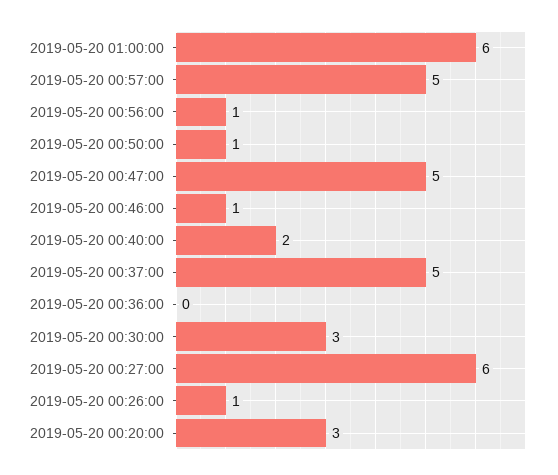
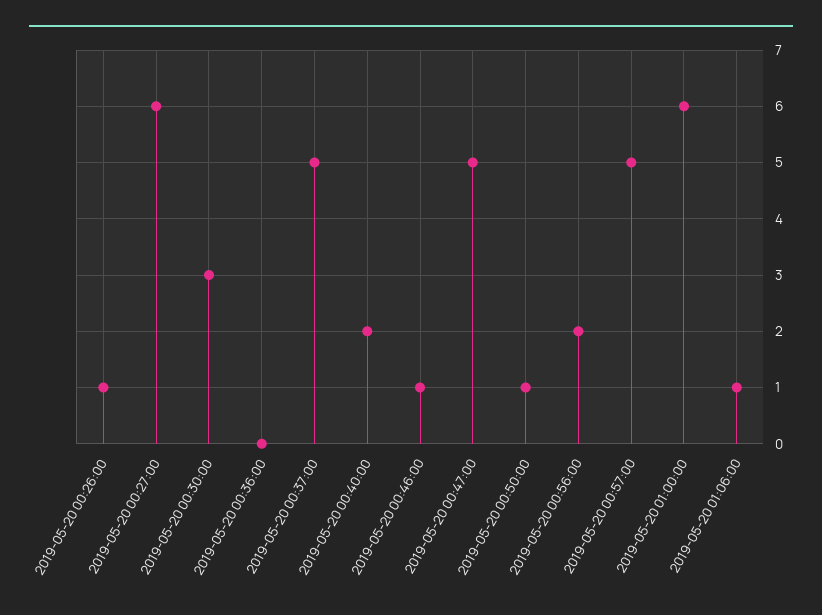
2019-05-20 00:56:00: 1 -> 2
2019-05-20 00:20:00: 3 -> none
2019-05-20 01:06:00: none -> 1

